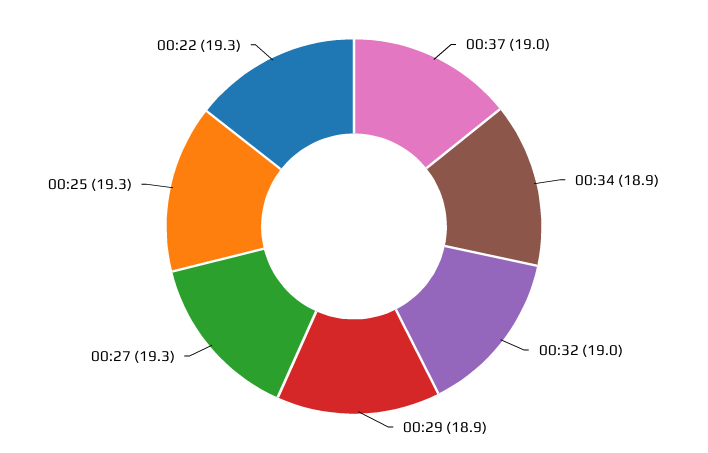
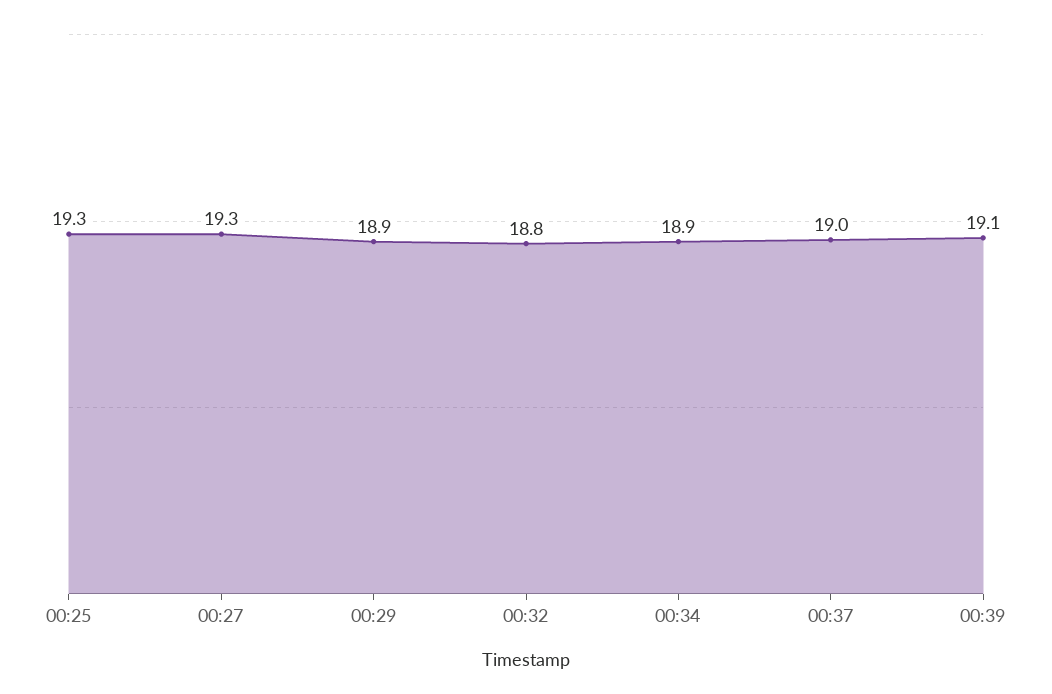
00:32: 19 -> 18.8
00:22: 19.3 -> none
00:39: none -> 19.1

